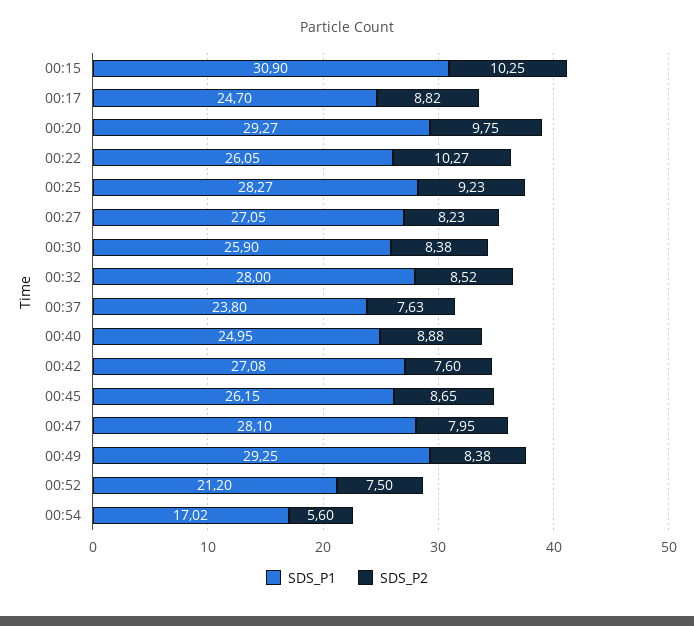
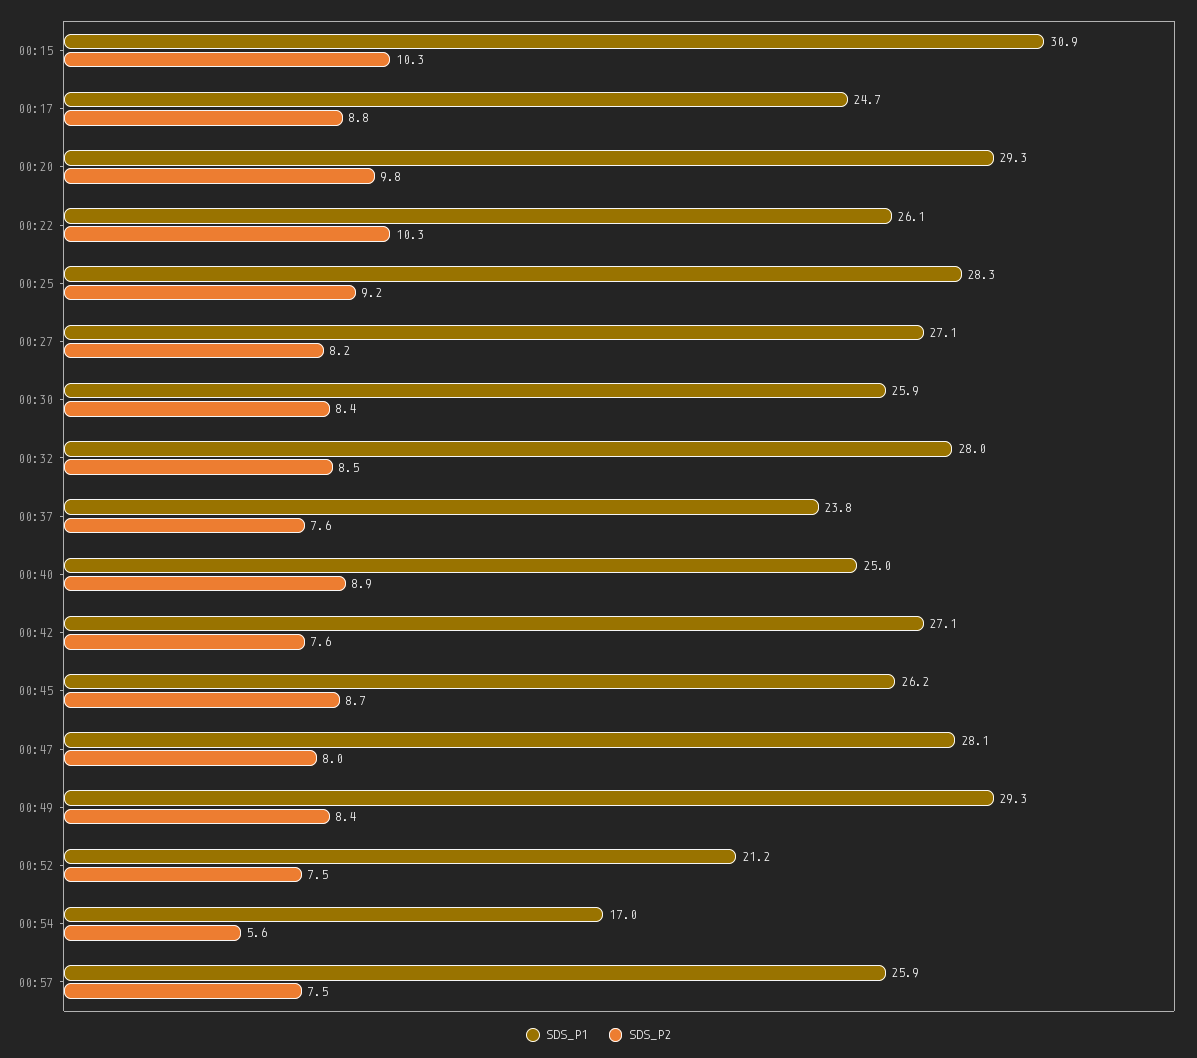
SDS_P1, 00:57: none -> 25.9
SDS_P2, 00:57: none -> 7.5

